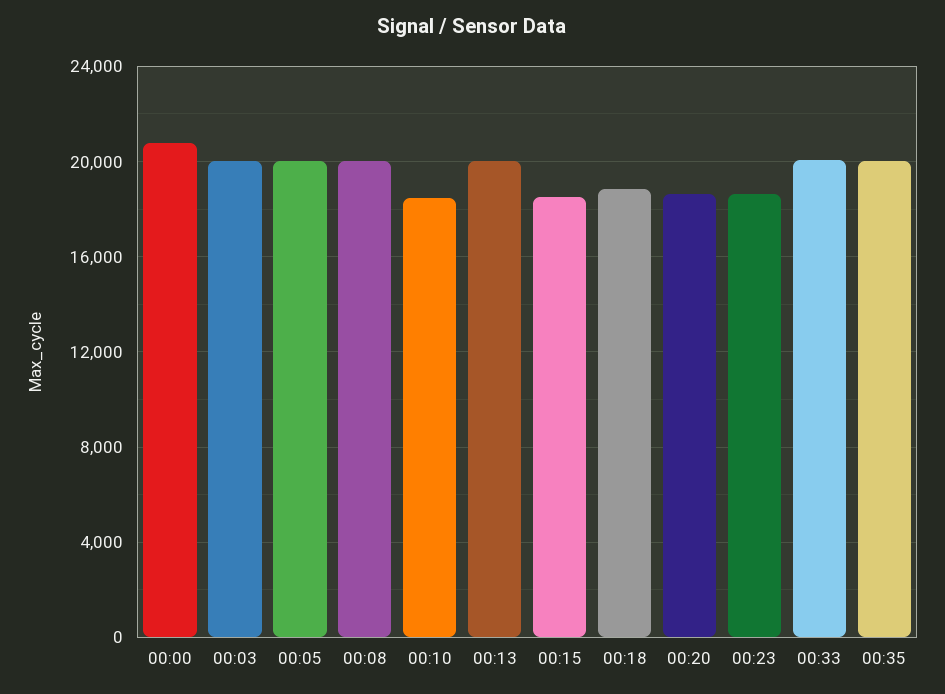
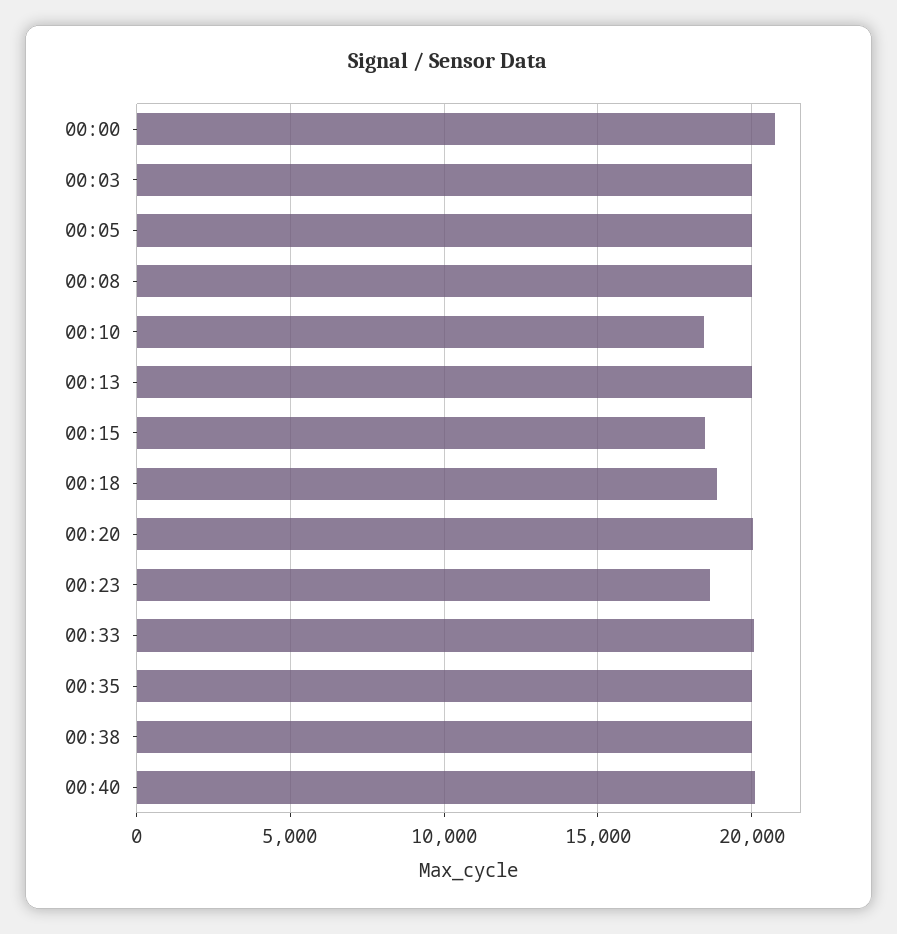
00:20: 18500 -> 20000
00:38: none -> 20000
00:40: none -> 20000

